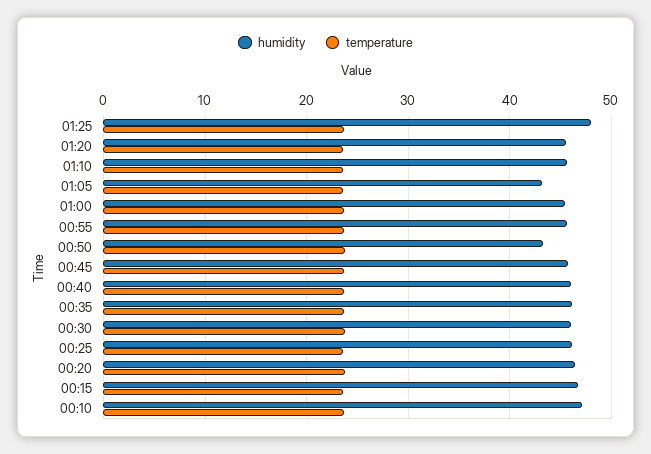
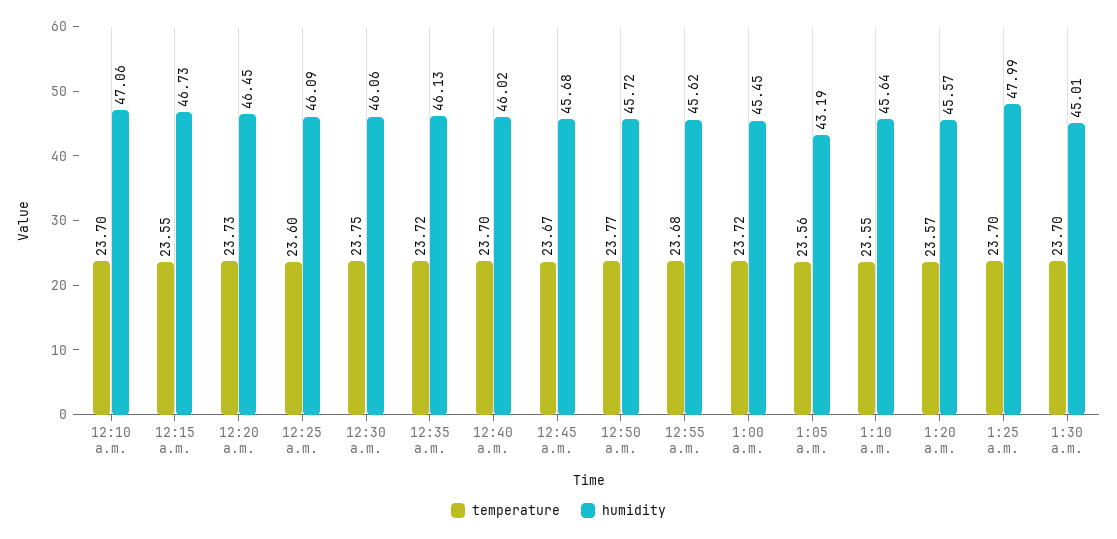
humidity, 00:50: 43 -> 45.72
temperature, 1:30 a.m.: none -> 23.7
humidity, 1:30 a.m.: none -> 45.01

